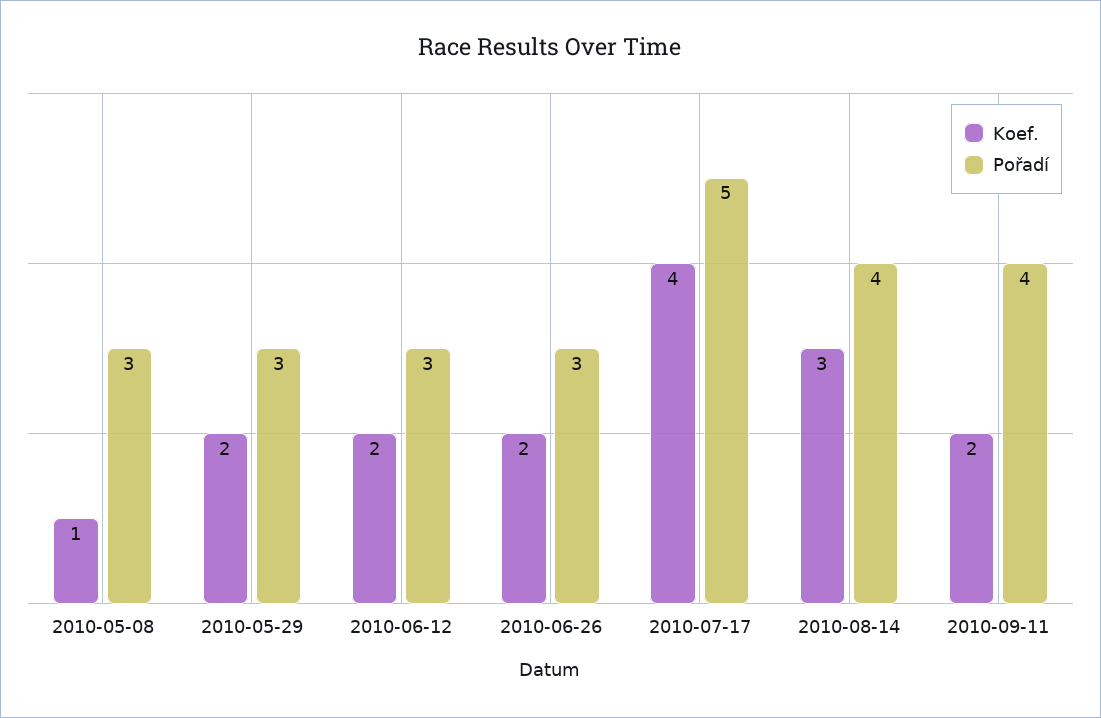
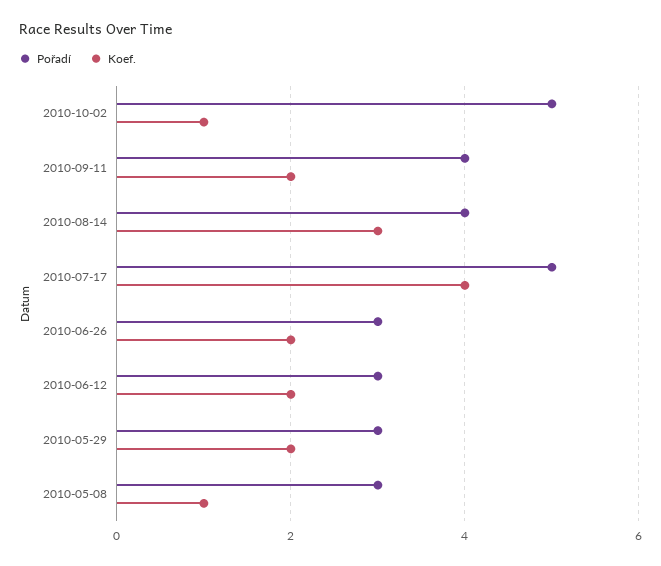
Pořadí, 2010-10-02: none -> 5
Koef., 2010-10-02: none -> 1

